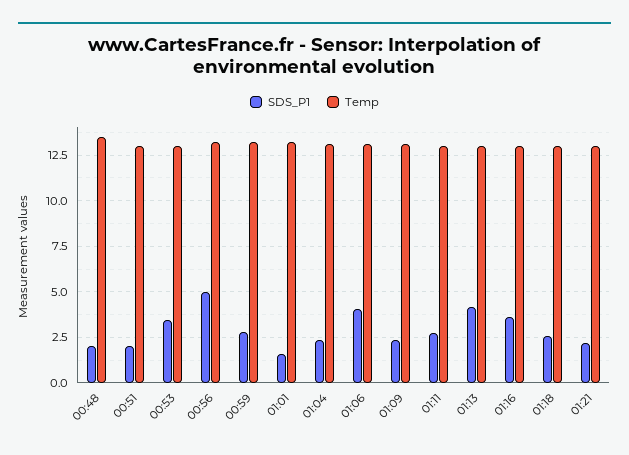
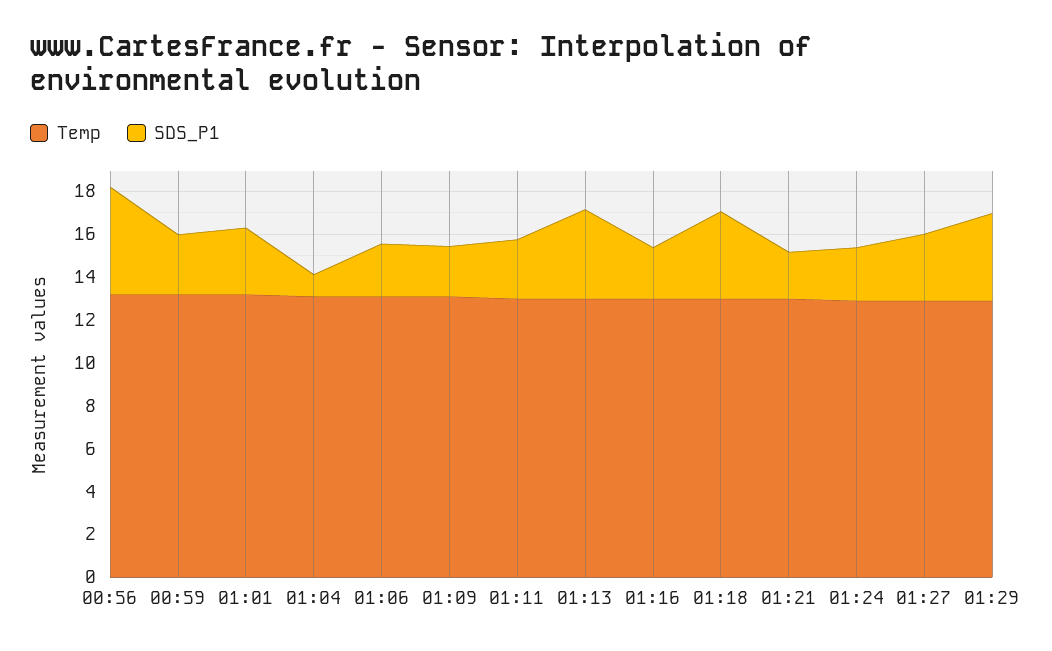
SDS_P1, 00:48: 2 -> none
Temp, 00:48: 13.5 -> none
SDS_P1, 00:51: 2 -> none
Temp, 00:51: 13 -> none
SDS_P1, 00:53: 3.5 -> none
Temp, 00:53: 13 -> none
SDS_P1, 01:01: 1.5 -> 3
SDS_P1, 01:04: 2.5 -> 1
SDS_P1, 01:06: 4 -> 2.5
SDS_P1, 01:16: 3.5 -> 2.5
SDS_P1, 01:18: 2.5 -> 4
Temp, 01:24: none -> 13
SDS_P1, 01:24: none -> 2.5
Temp, 01:27: none -> 13
SDS_P1, 01:27: none -> 3
Temp, 01:29: none -> 13
SDS_P1, 01:29: none -> 4

